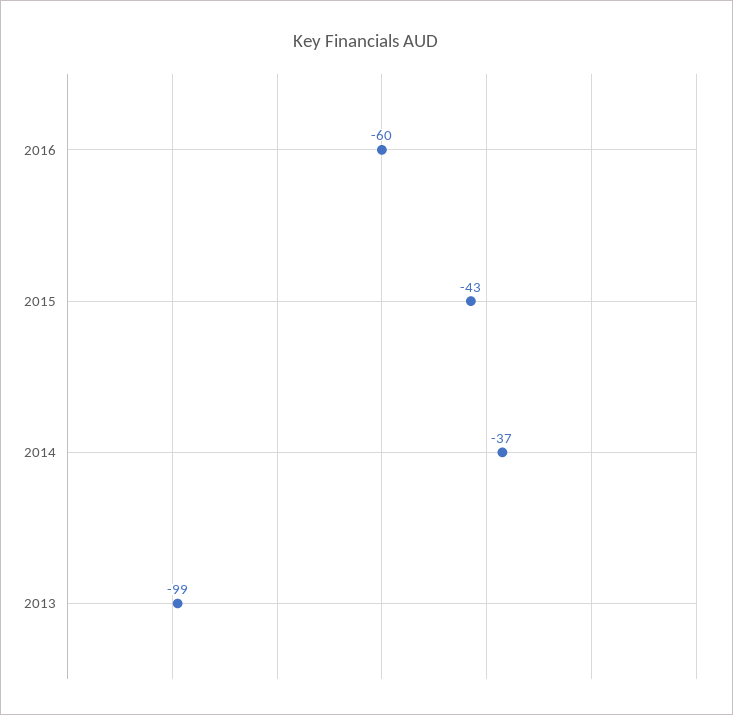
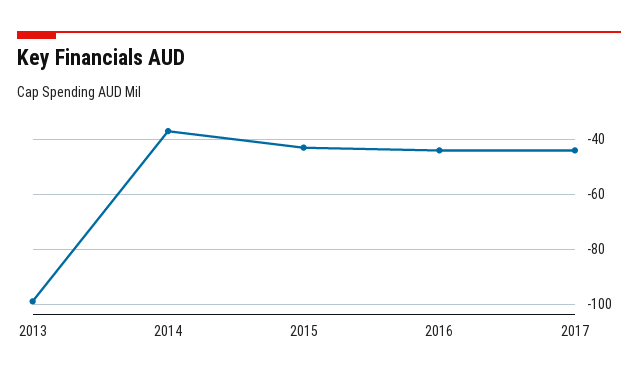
2016: -60 -> -45
2017: none -> -45

